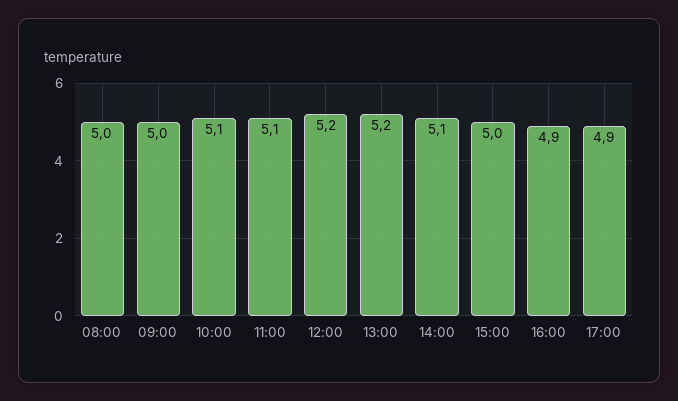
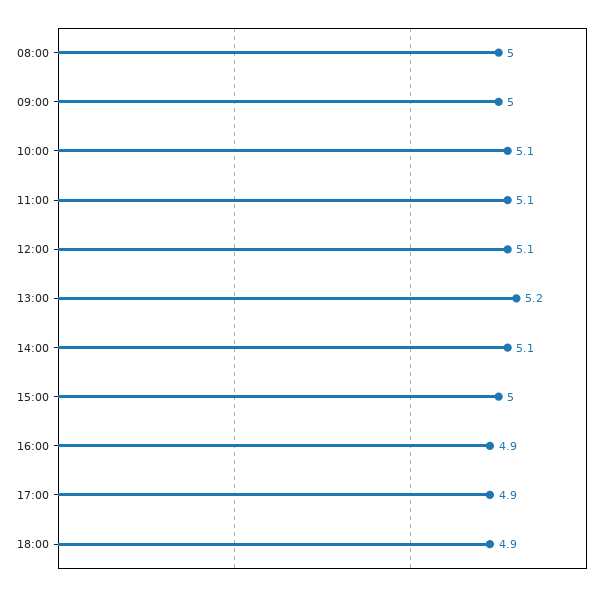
12:00: 5.2 -> 5.1
18:00: none -> 4.9

